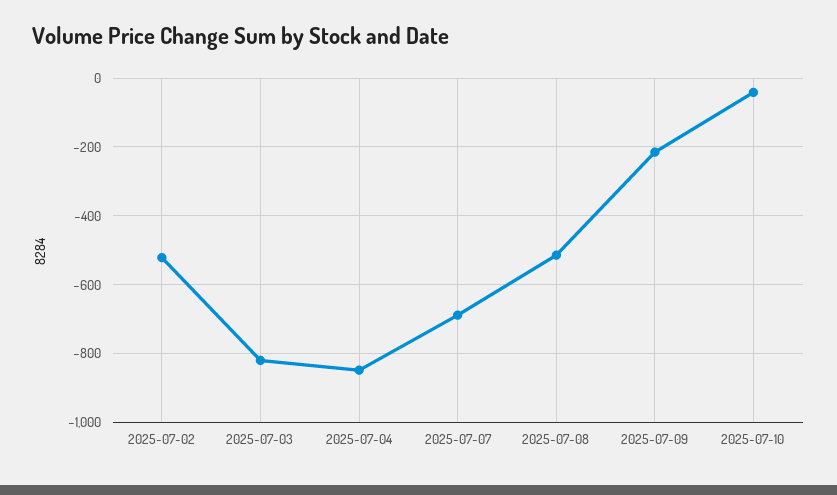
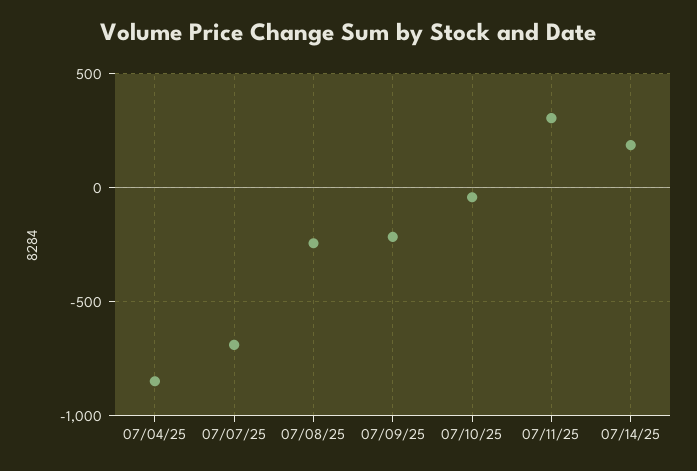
2025-07-02: -520 -> none
2025-07-03: -820 -> none
2025-07-08: -520 -> -250
07/11/25: none -> 300
07/14/25: none -> 200

